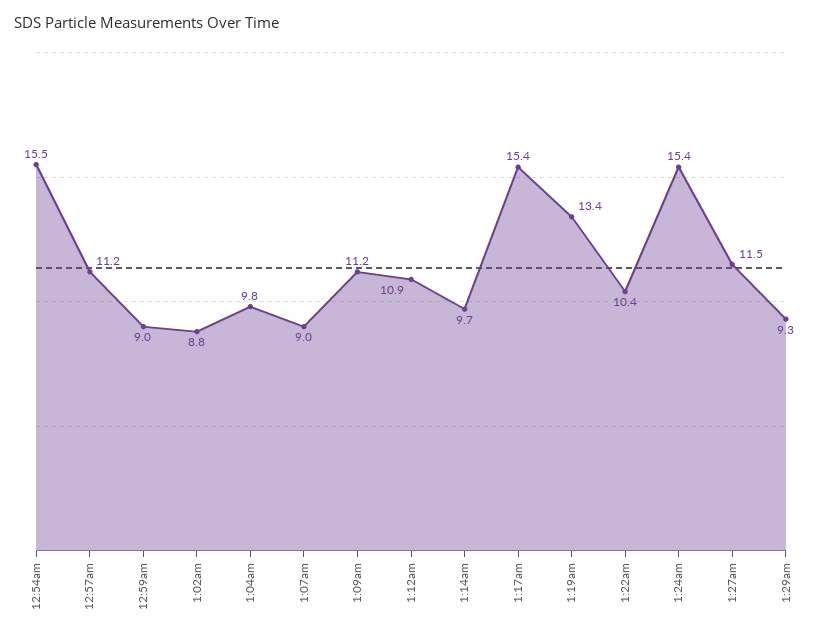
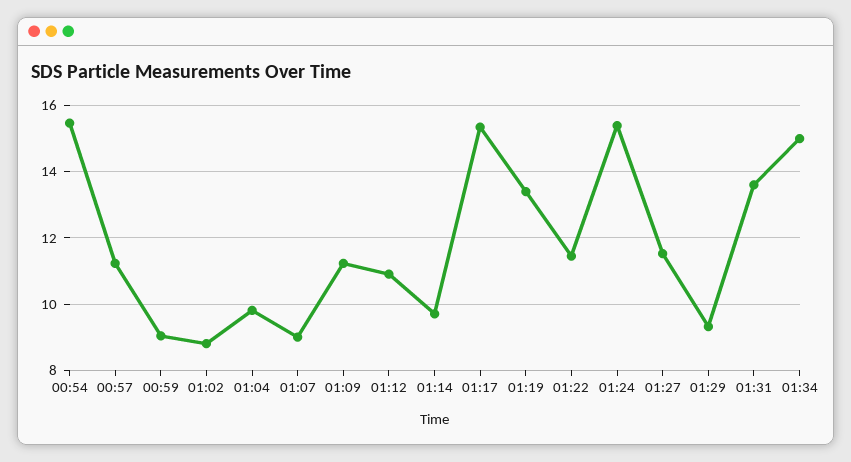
1:22am: 10.4 -> 11.4
01:31: none -> 13.6
01:34: none -> 15

